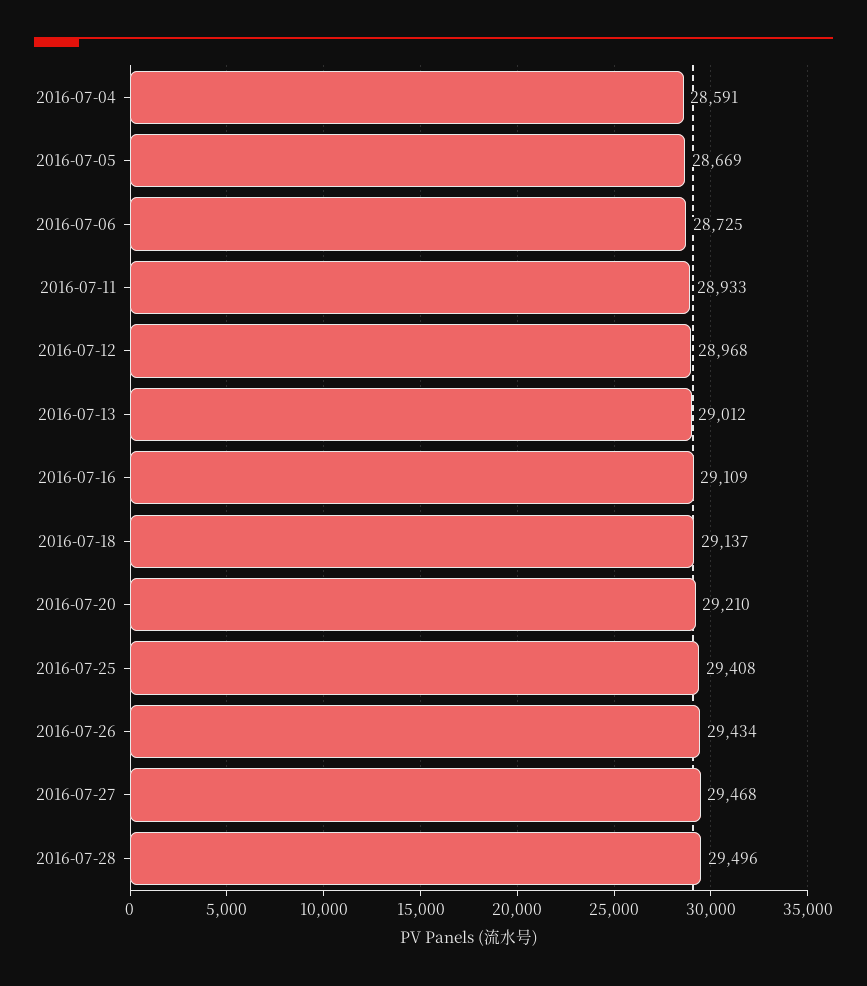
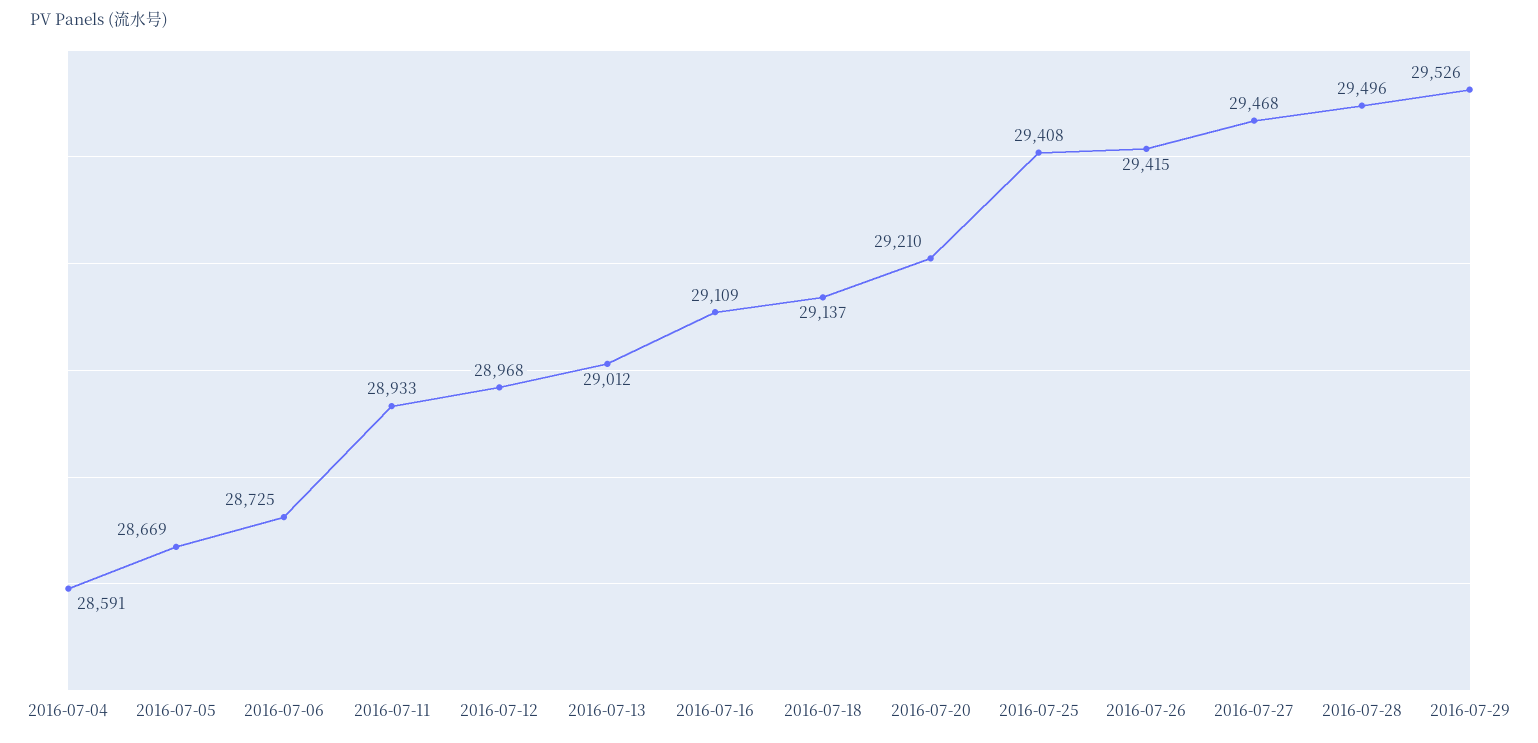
2016-07-26: 29434 -> 29415
2016-07-29: none -> 29526

